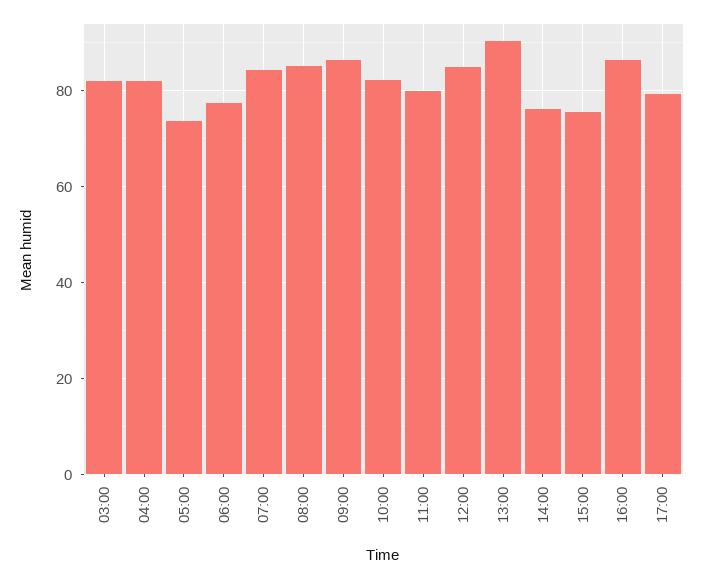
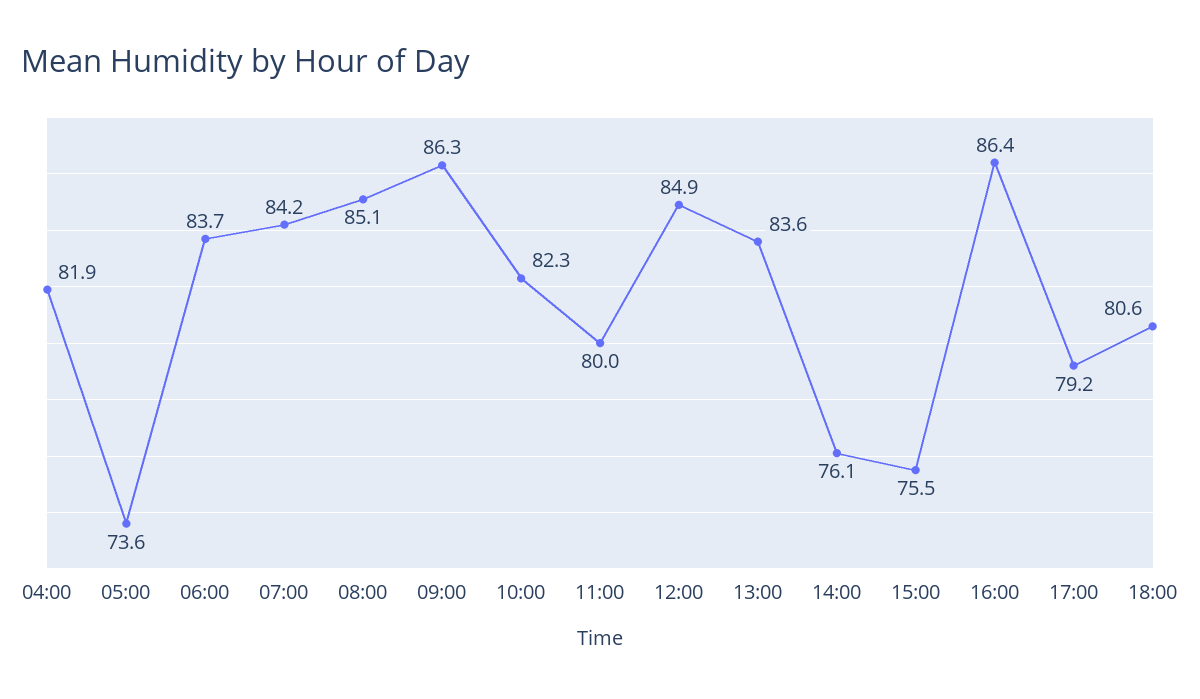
03:00: 82 -> none
06:00: 78 -> 83.7
13:00: 90 -> 83.6
18:00: none -> 80.6

